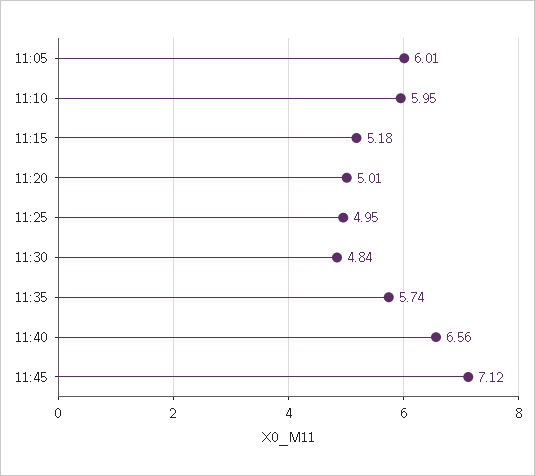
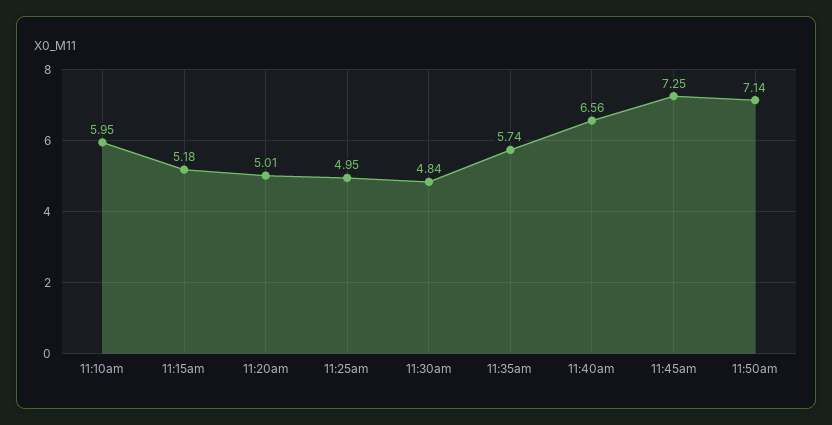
11:05: 6.01 -> none
11:45: 7.12 -> 7.25
11:50am: none -> 7.14

